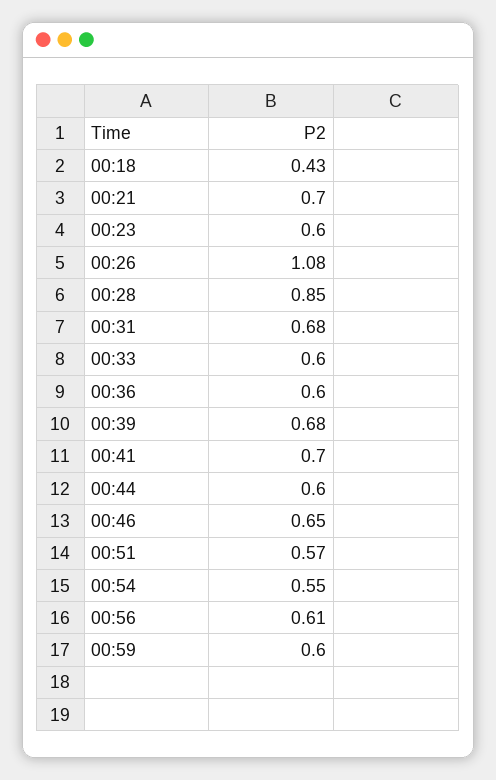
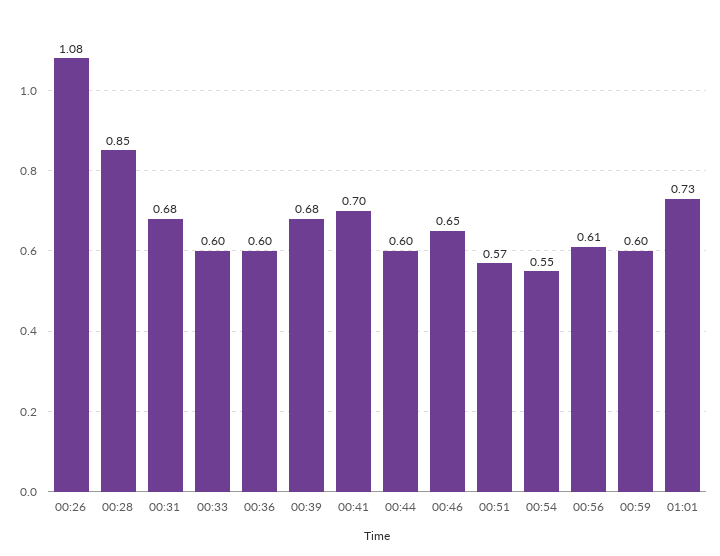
00:18: 0.43 -> none
00:21: 0.7 -> none
00:23: 0.6 -> none
01:01: none -> 0.73

